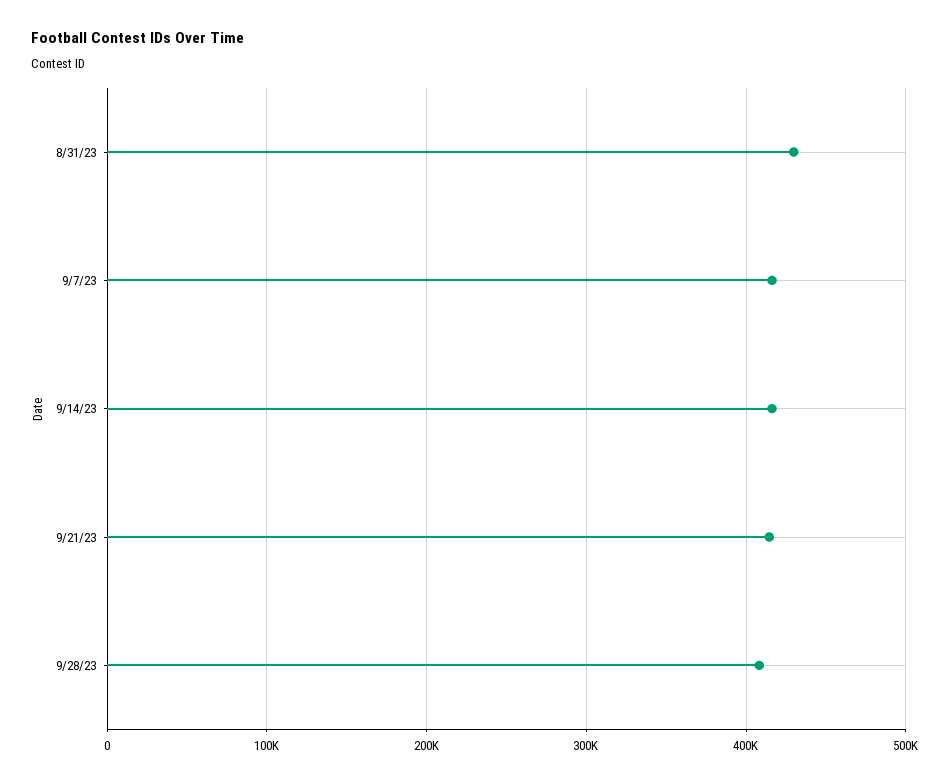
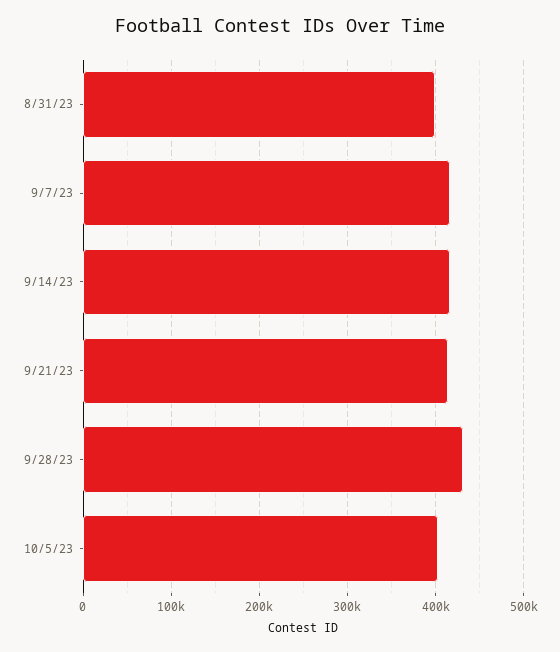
8/31/23: 430000 -> 400000
9/28/23: 410000 -> 430000
10/5/23: none -> 400000

